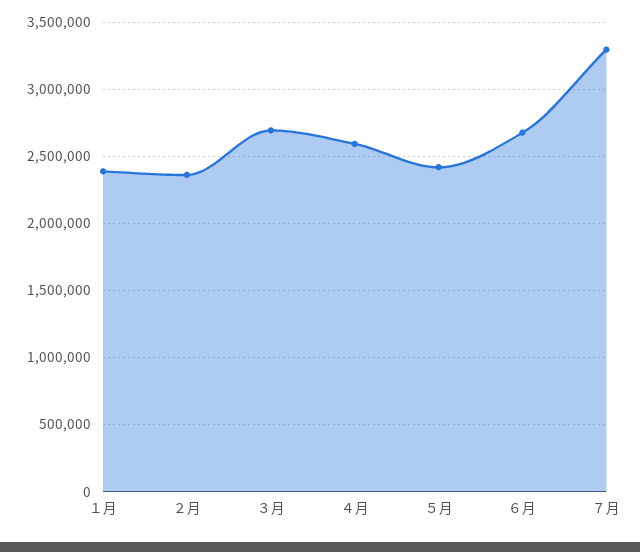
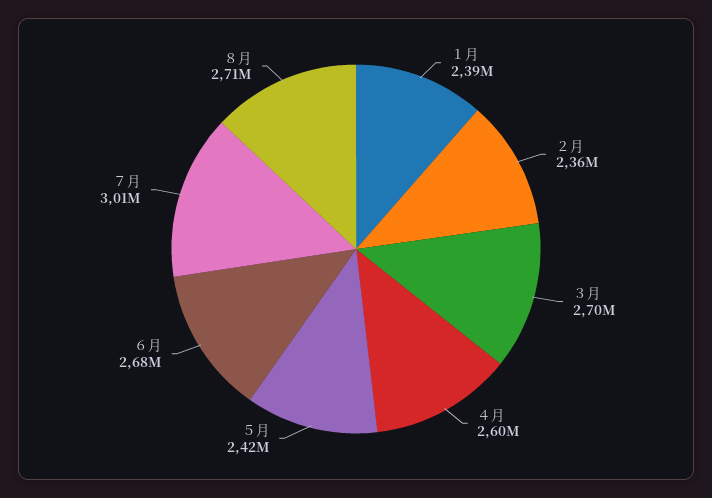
７月: 3300000 -> 3010000
８月: none -> 2710000

